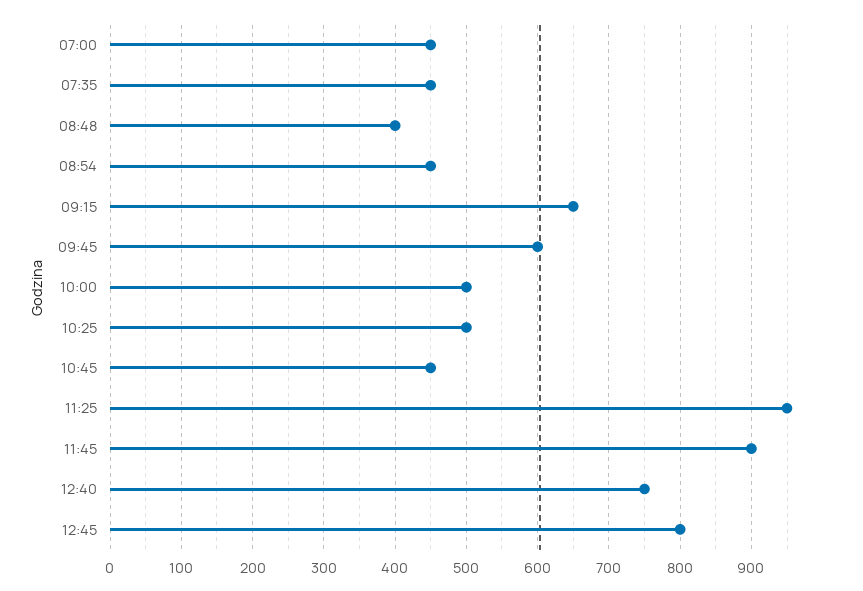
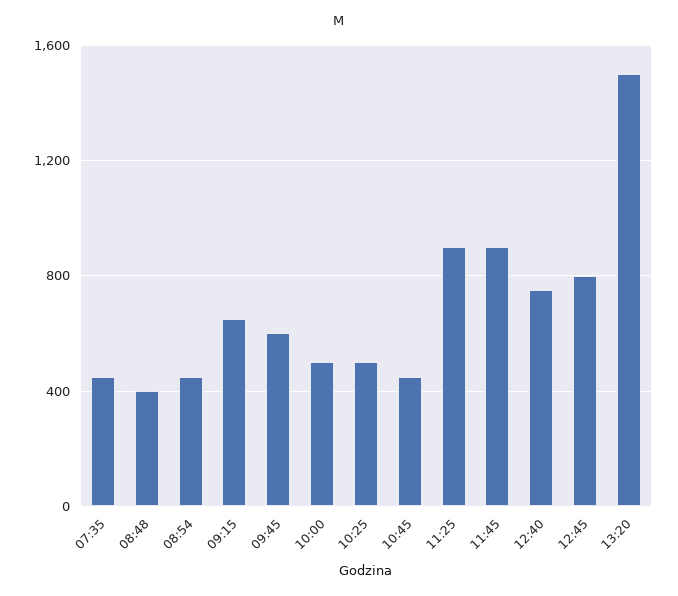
07:00: 450 -> none
11:25: 950 -> 900
13:20: none -> 1500

